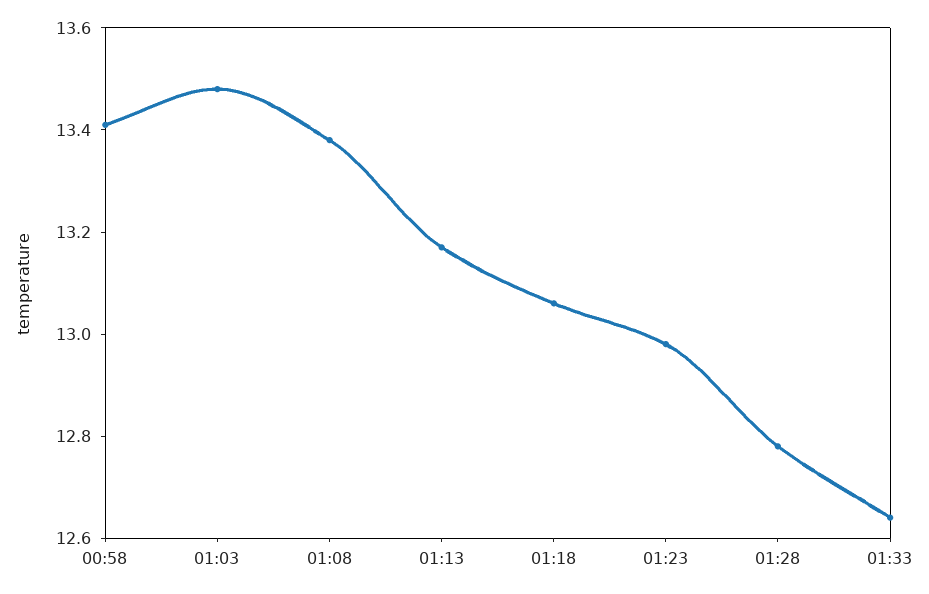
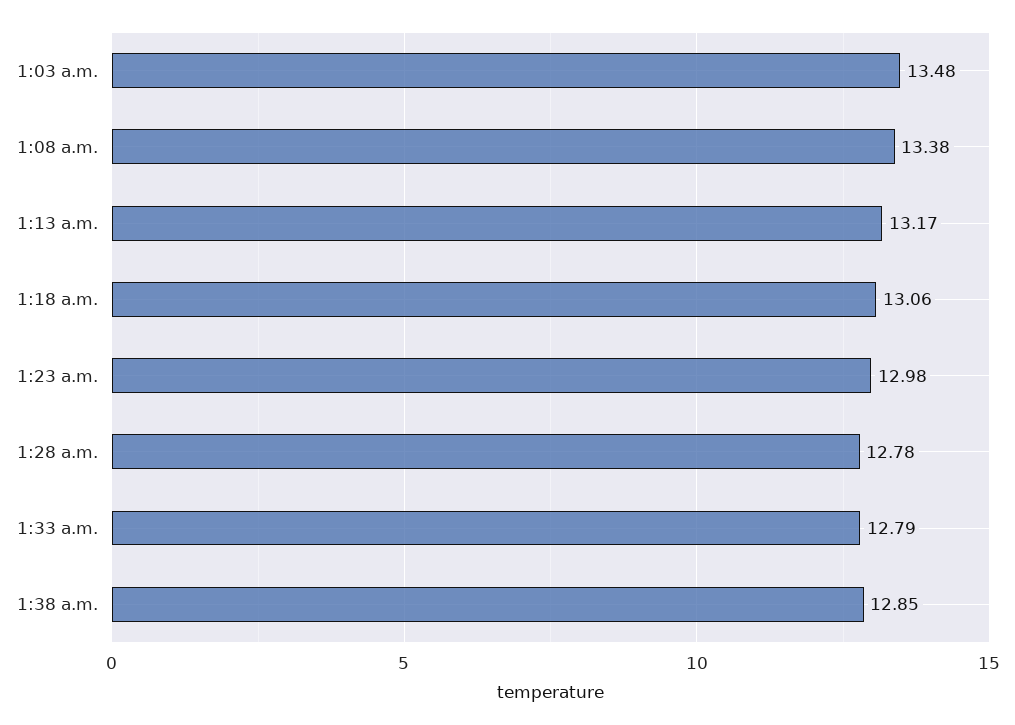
00:58: 13.4 -> none
01:33: 12.65 -> 12.79
1:38 a.m.: none -> 12.85

